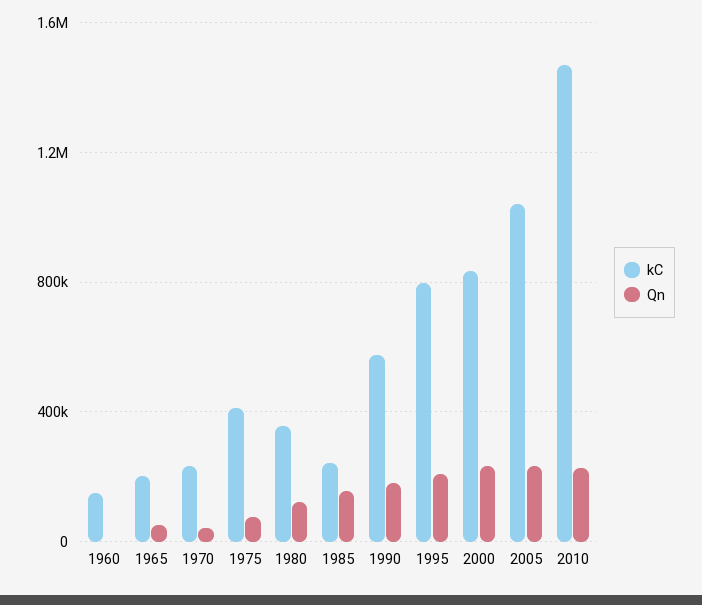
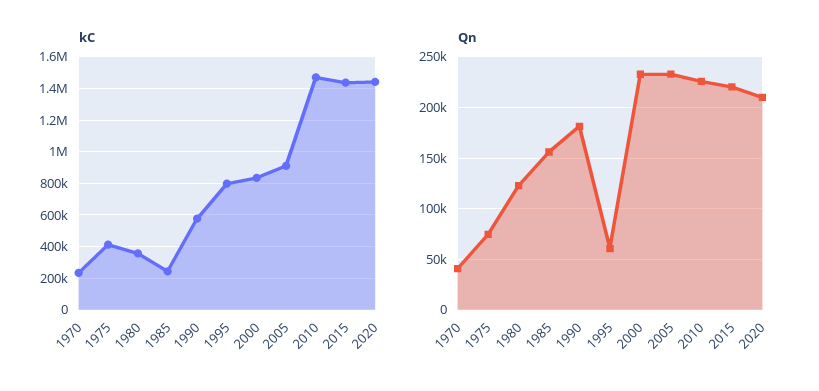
kC, 1960: 150000 -> none
Qn, 1960: 0 -> none
kC, 1965: 200000 -> none
Qn, 1965: 50000 -> none
Qn, 1995: 200000 -> 60000
kC, 2005: 1050000 -> 900000
kC, 2015: none -> 1450000
kC, 2020: none -> 1450000
Qn, 2015: none -> 220000
Qn, 2020: none -> 210000

